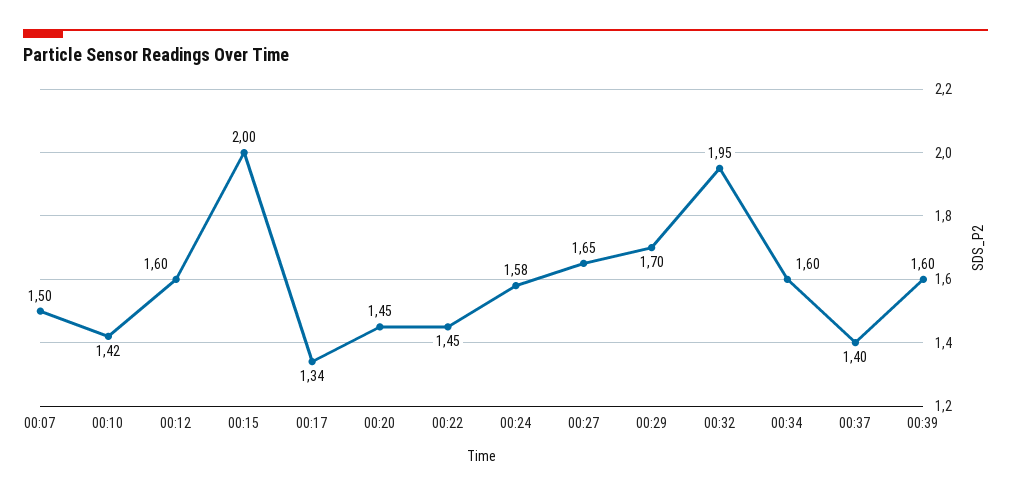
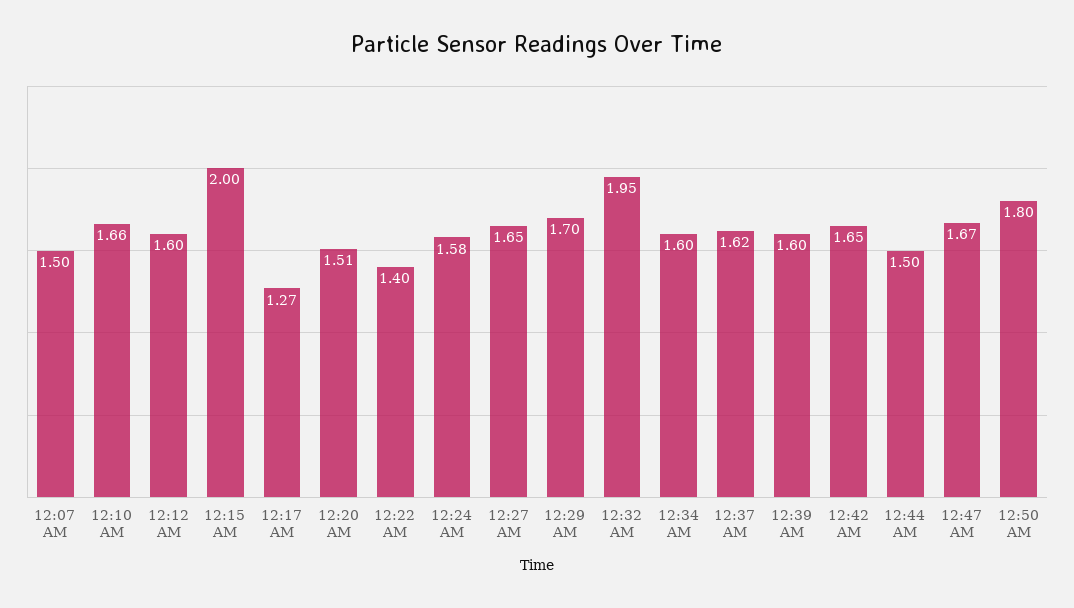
00:10: 1.42 -> 1.66
00:17: 1.34 -> 1.27
00:20: 1.45 -> 1.51
00:22: 1.45 -> 1.4
00:37: 1.4 -> 1.62
12:42 AM: none -> 1.65
12:44 AM: none -> 1.5
12:47 AM: none -> 1.67
12:50 AM: none -> 1.8

